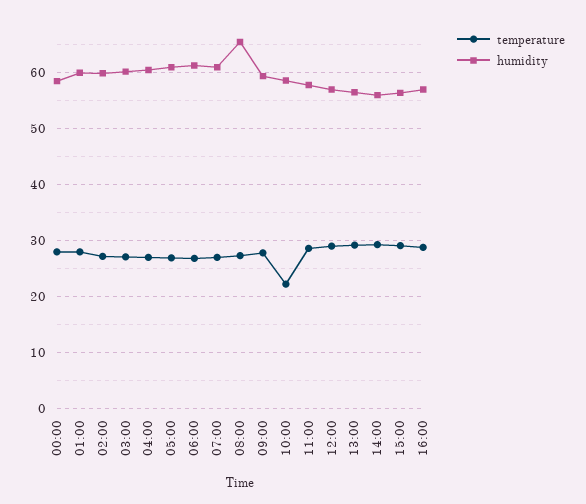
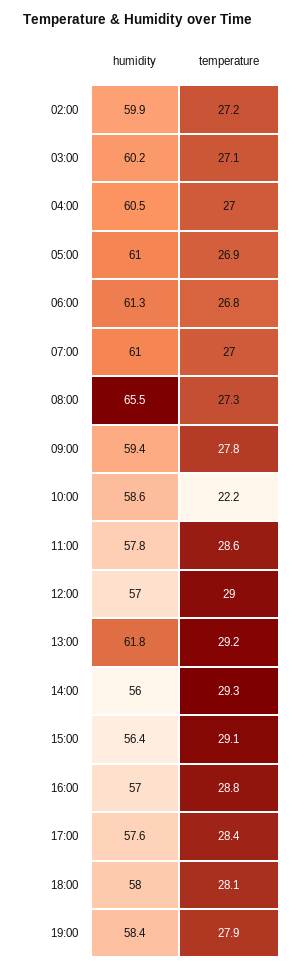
temperature, 00:00: 28 -> none
humidity, 00:00: 58 -> none
temperature, 01:00: 28 -> none
humidity, 01:00: 60 -> none
humidity, 13:00: 56 -> 61.8
humidity, 17:00: none -> 57.6
temperature, 17:00: none -> 28.4
humidity, 18:00: none -> 58
temperature, 18:00: none -> 28.1
humidity, 19:00: none -> 58.4
temperature, 19:00: none -> 27.9

